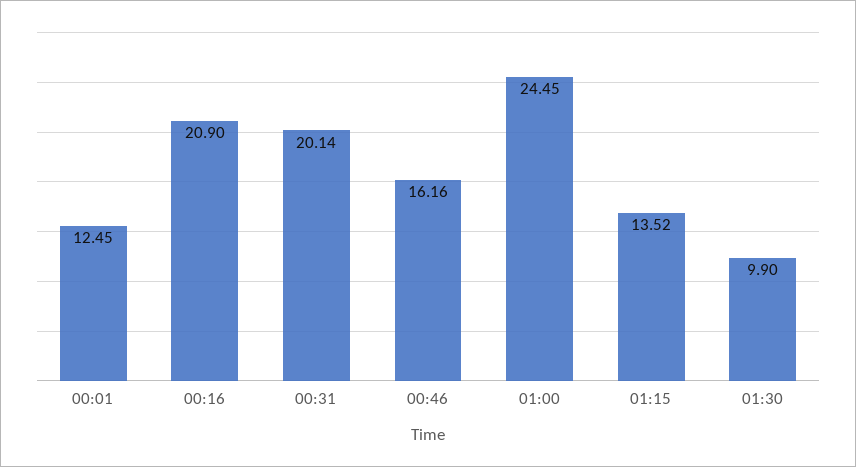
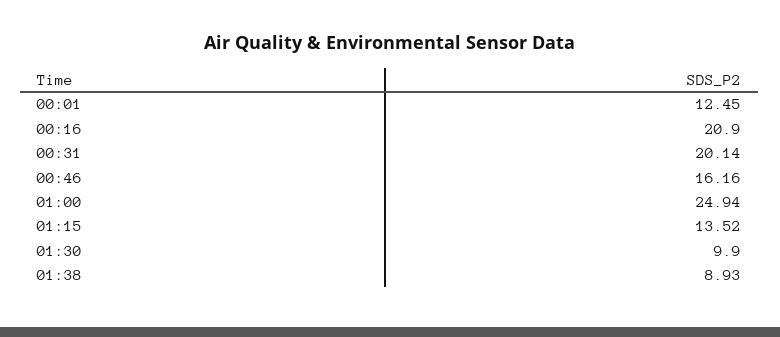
01:00: 24.45 -> 24.94
01:38: none -> 8.93

